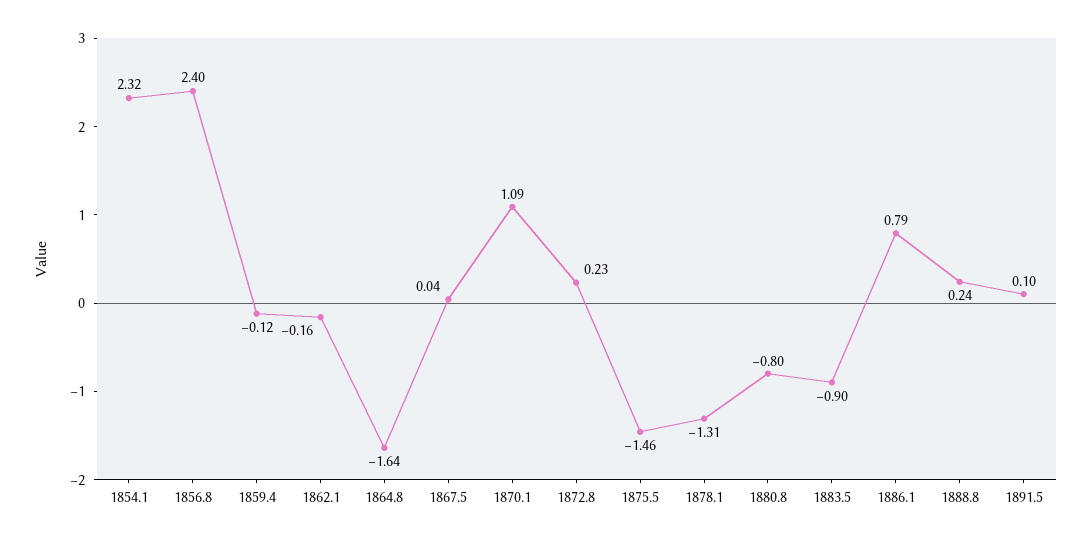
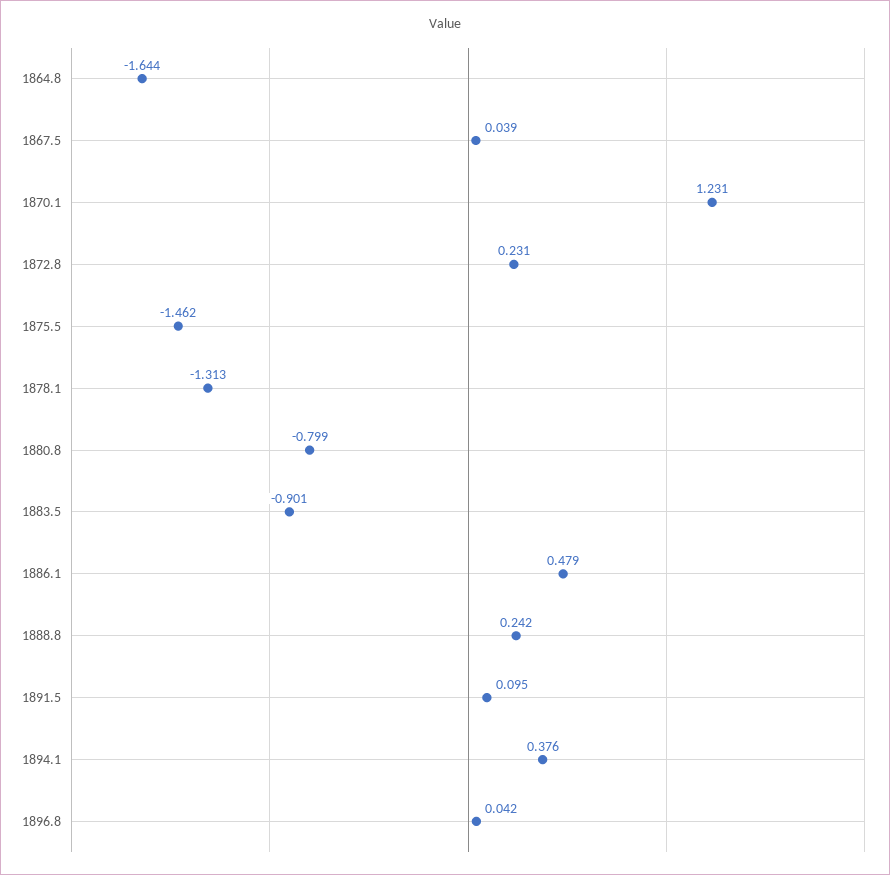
1854.1: 2.32 -> none
1856.8: 2.4 -> none
1859.4: -0.12 -> none
1862.1: -0.16 -> none
1870.1: 1.09 -> 1.231
1886.1: 0.79 -> 0.479
1894.1: none -> 0.376
1896.8: none -> 0.042

